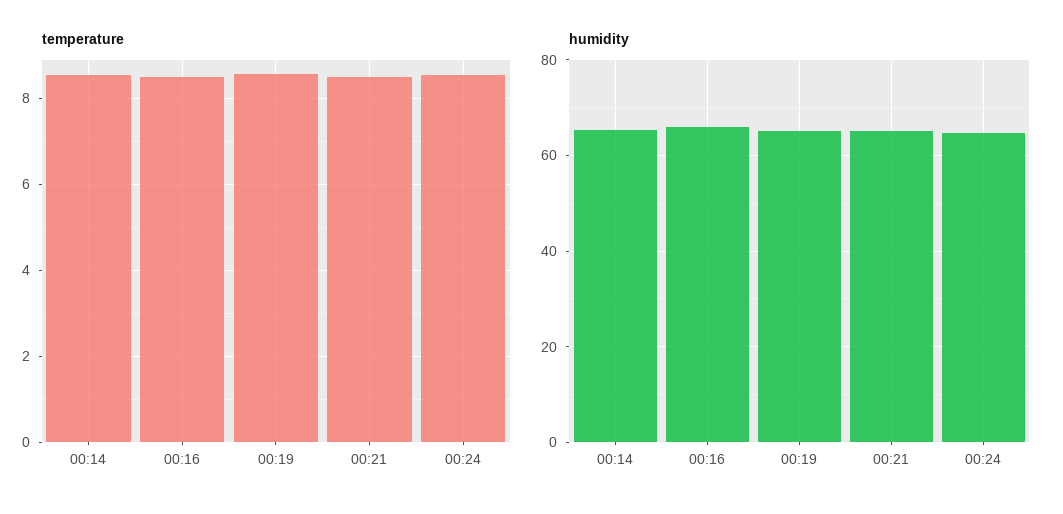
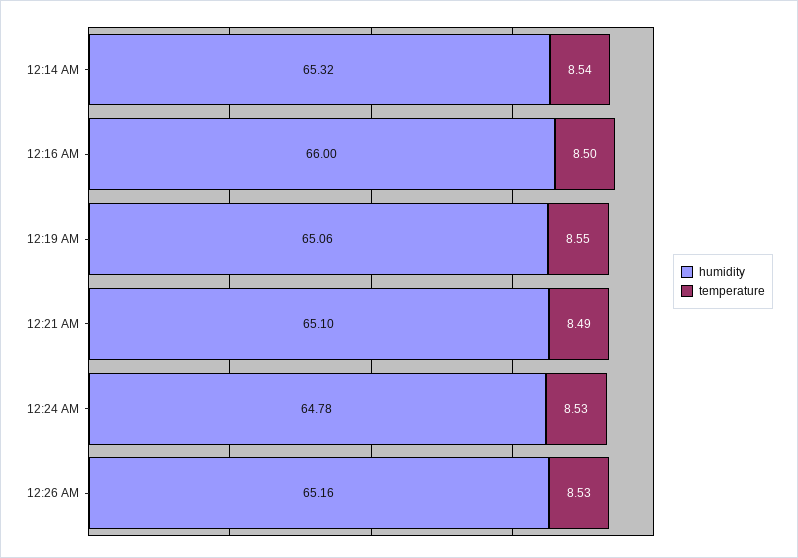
humidity, 12:26 AM: none -> 65.16
temperature, 12:26 AM: none -> 8.53

